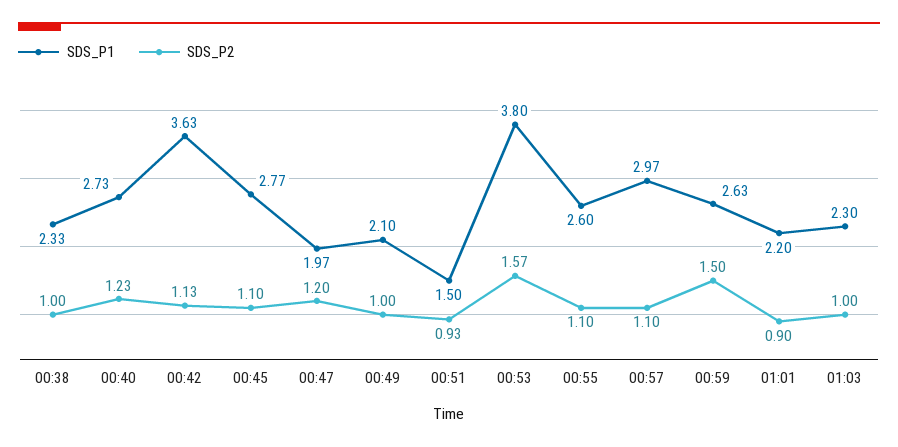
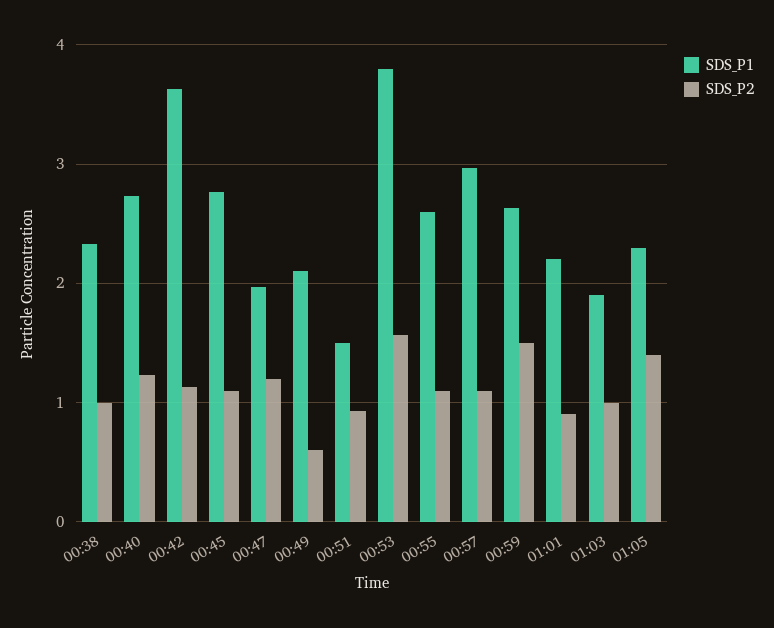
SDS_P2, 00:49: 1 -> 0.6
SDS_P1, 01:03: 2.3 -> 1.9
SDS_P1, 01:05: none -> 2.3
SDS_P2, 01:05: none -> 1.4

